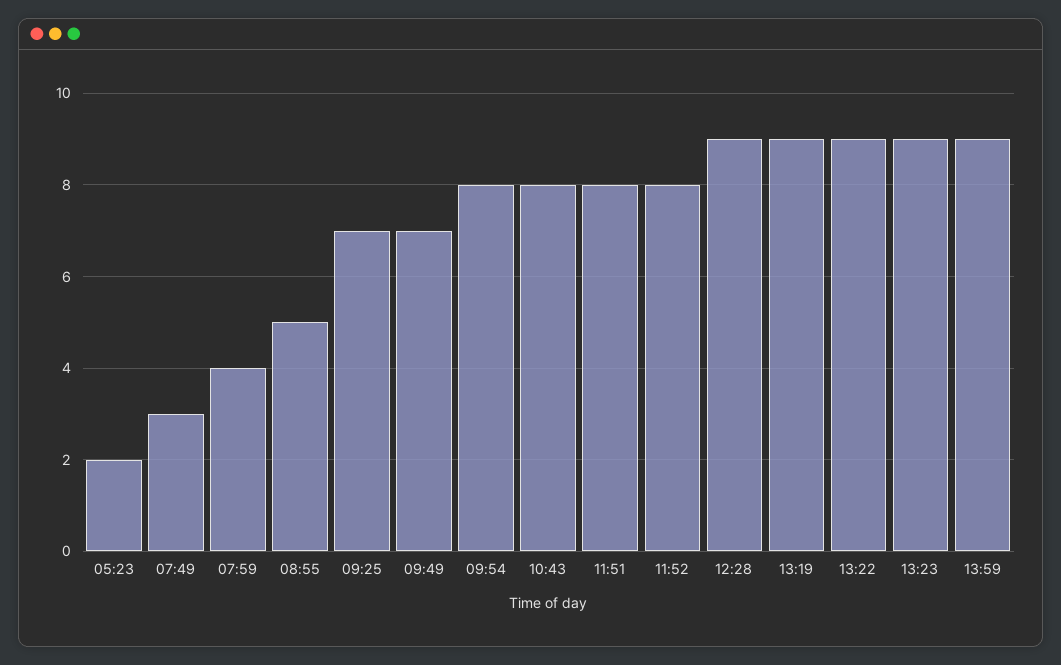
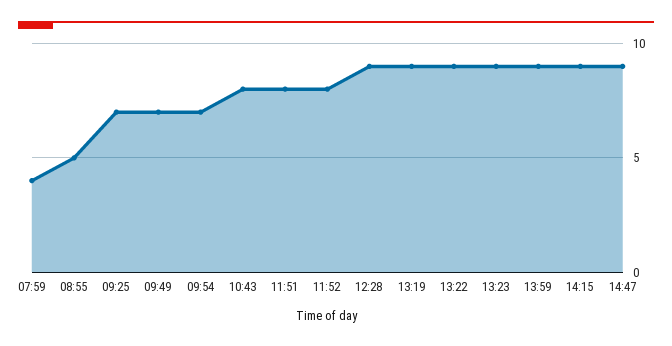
05:23: 2 -> none
07:49: 3 -> none
09:54: 8 -> 7
14:15: none -> 9
14:47: none -> 9

